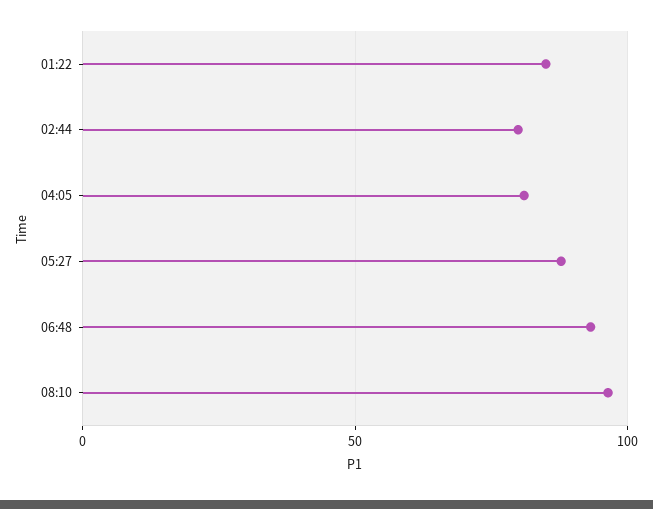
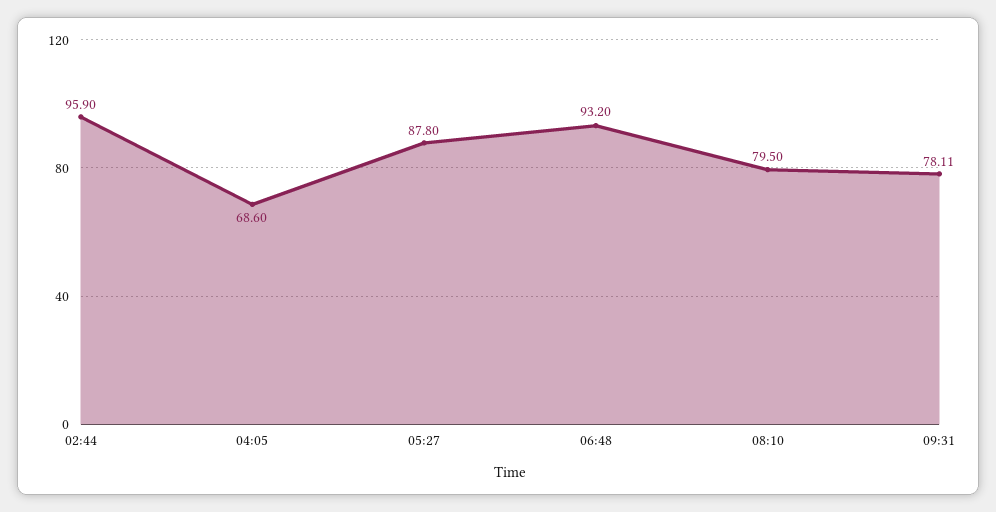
01:22: 85 -> none
02:44: 80 -> 95.9
04:05: 80 -> 68.6
08:10: 95 -> 79.5
09:31: none -> 78.11

